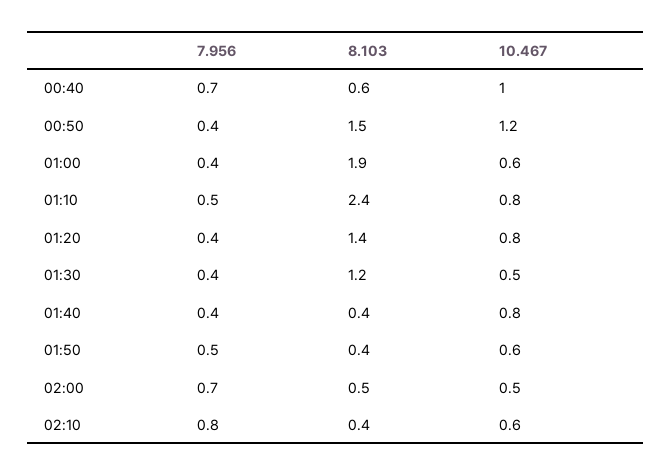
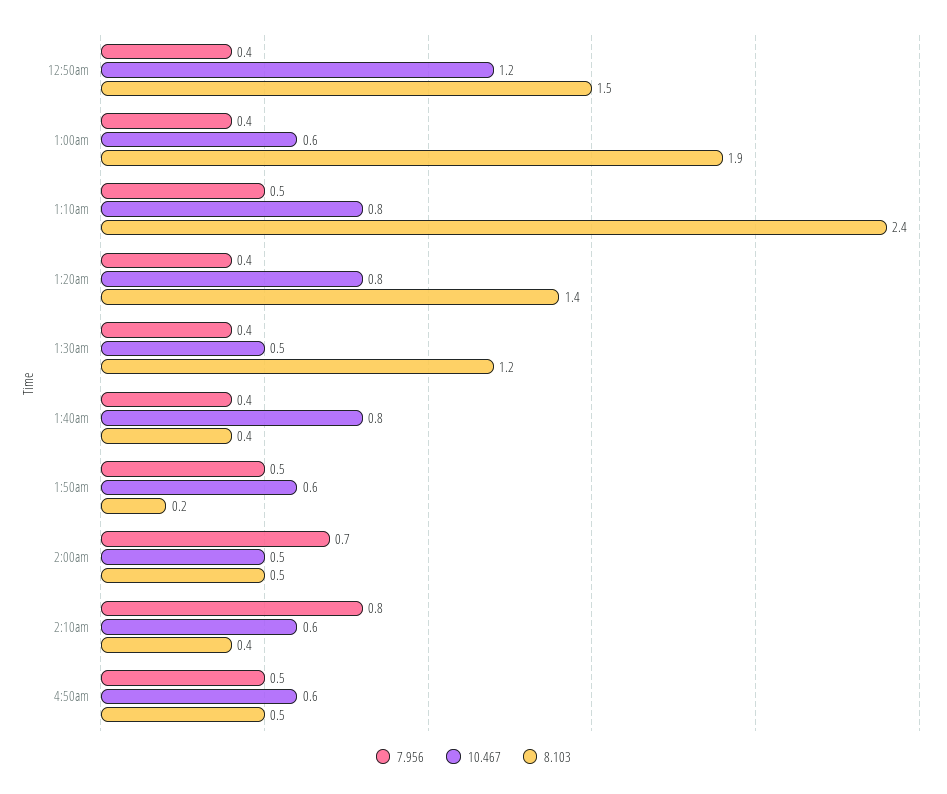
7.956, 00:40: 0.7 -> none
8.103, 00:40: 0.6 -> none
10.467, 00:40: 1 -> none
8.103, 01:50: 0.4 -> 0.2
7.956, 4:50am: none -> 0.5
10.467, 4:50am: none -> 0.6
8.103, 4:50am: none -> 0.5

